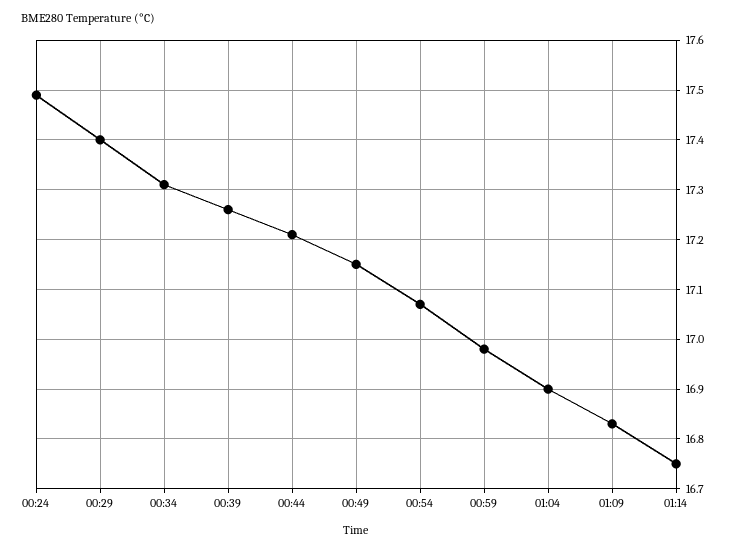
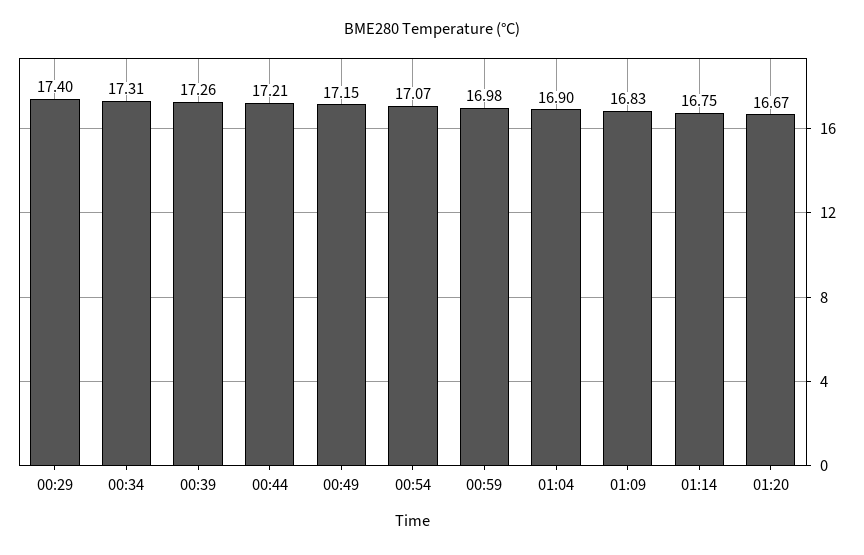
00:24: 17.5 -> none
01:20: none -> 16.67

